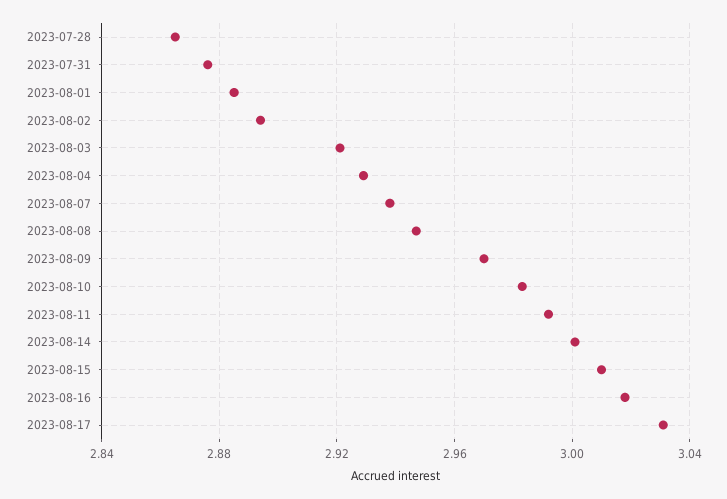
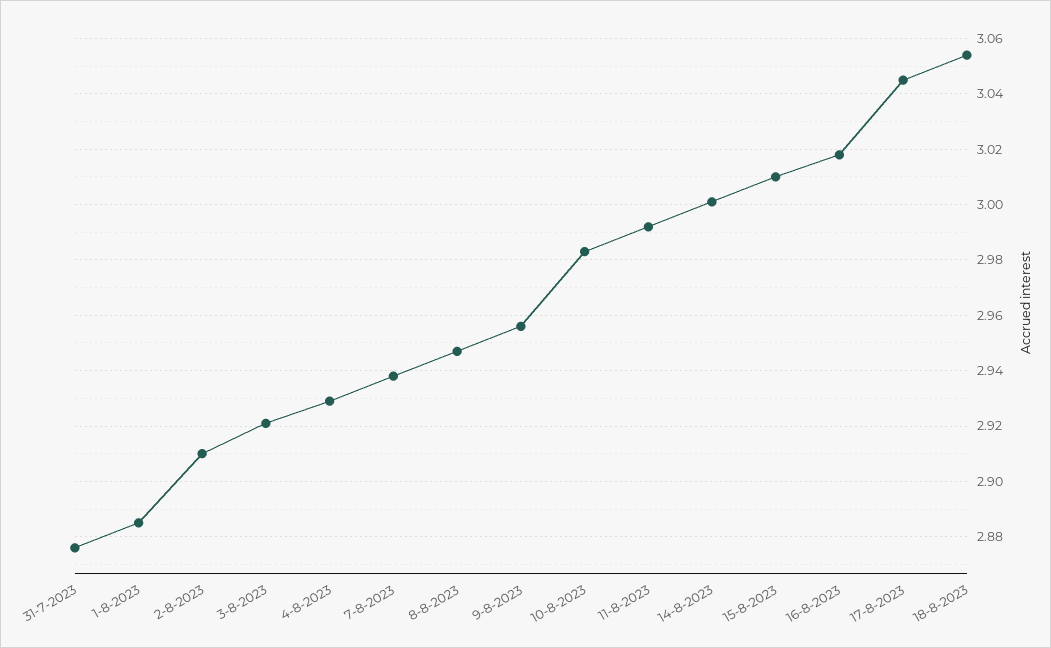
2023-07-28: 2.865 -> none
2023-08-02: 2.895 -> 2.91
2023-08-09: 2.97 -> 2.955
2023-08-17: 3.03 -> 3.045
18-8-2023: none -> 3.055

